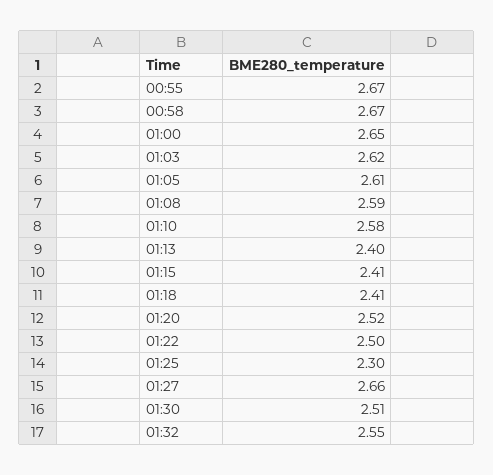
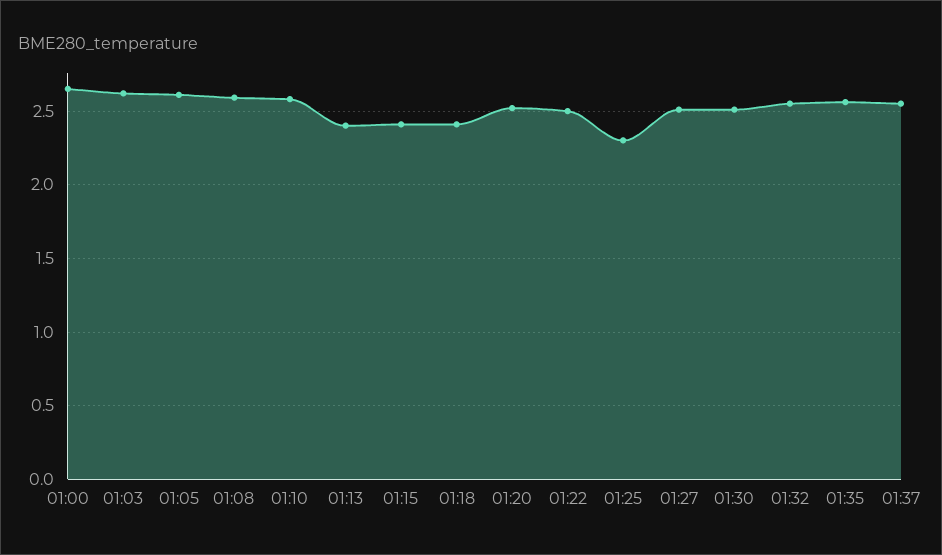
00:55: 2.67 -> none
00:58: 2.67 -> none
01:27: 2.66 -> 2.5
01:35: none -> 2.55
01:37: none -> 2.55

